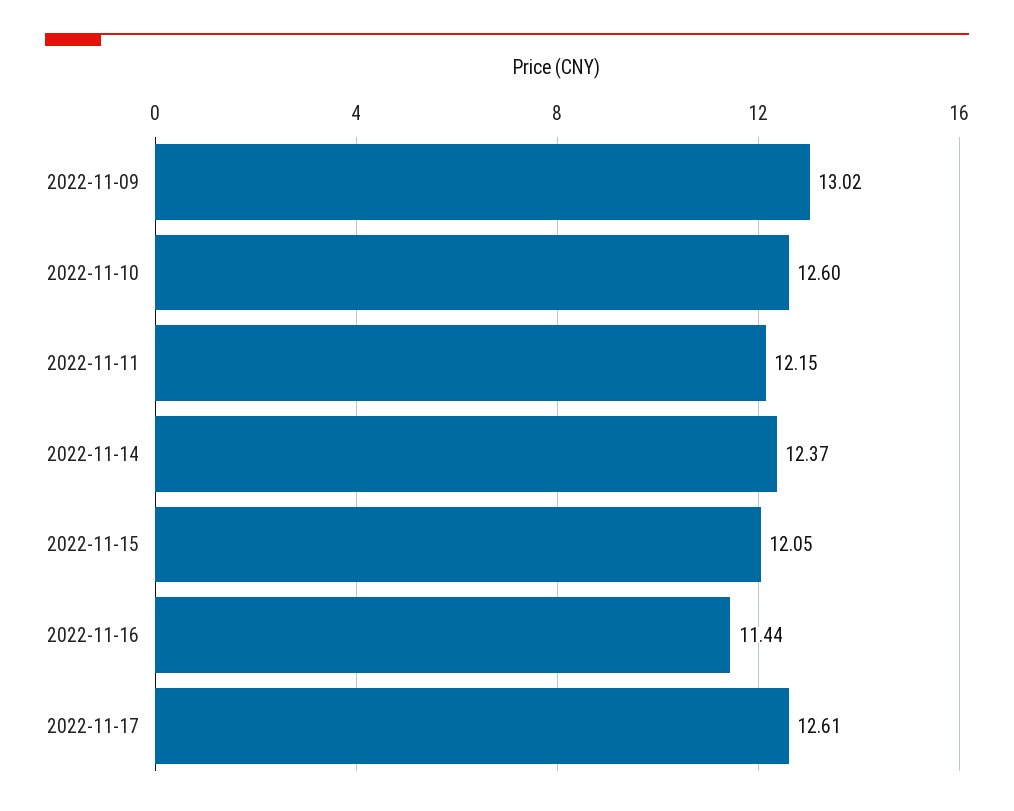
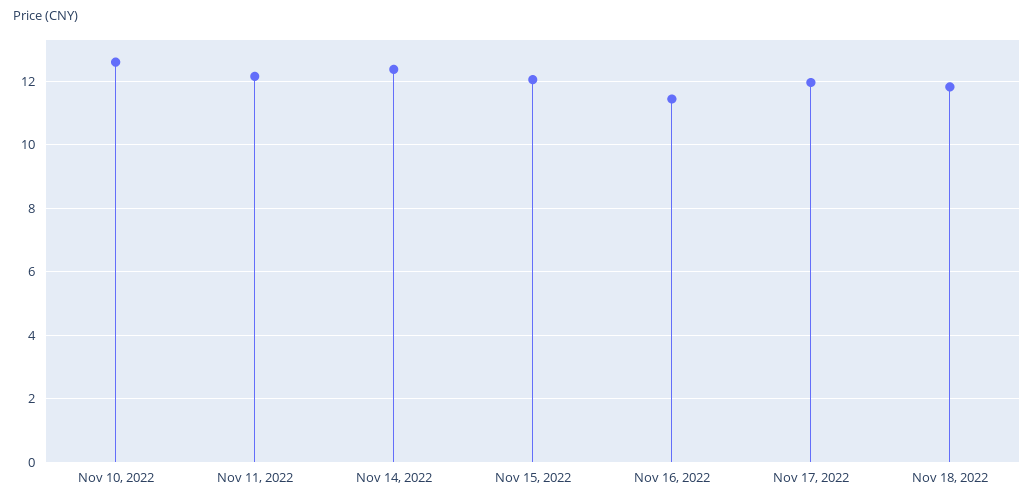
2022-11-09: 13.02 -> none
2022-11-17: 12.61 -> 12
Nov 18, 2022: none -> 11.8

